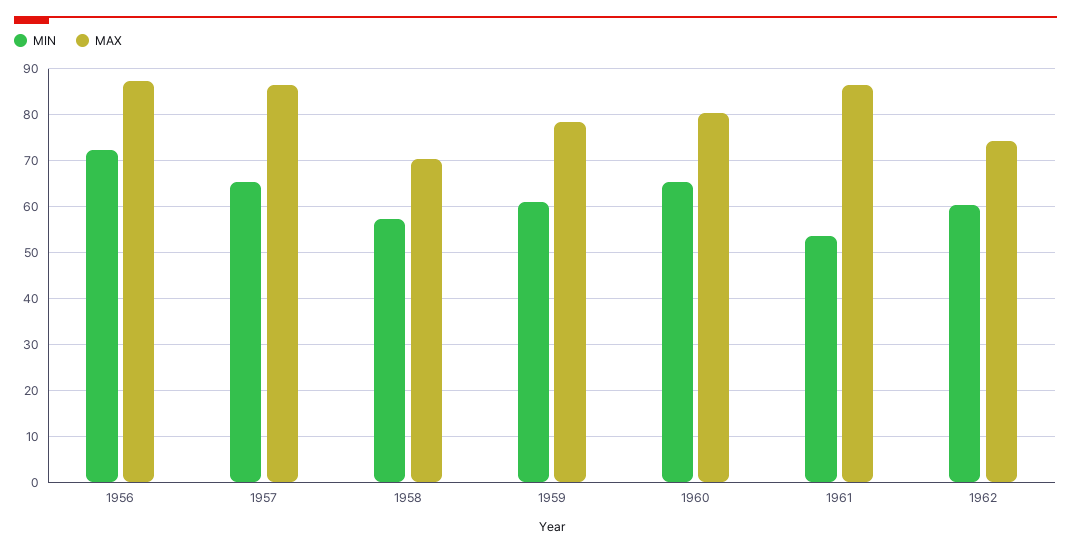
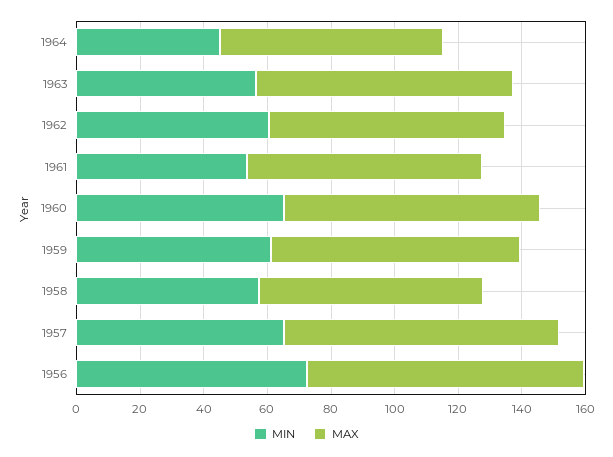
MAX, 1961: 86 -> 75
MIN, 1964: none -> 45
MAX, 1964: none -> 70
MIN, 1963: none -> 55
MAX, 1963: none -> 80

